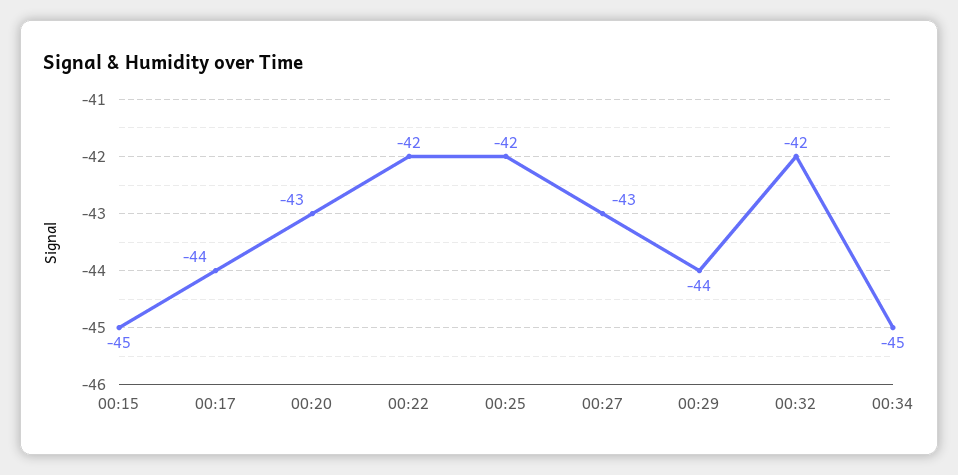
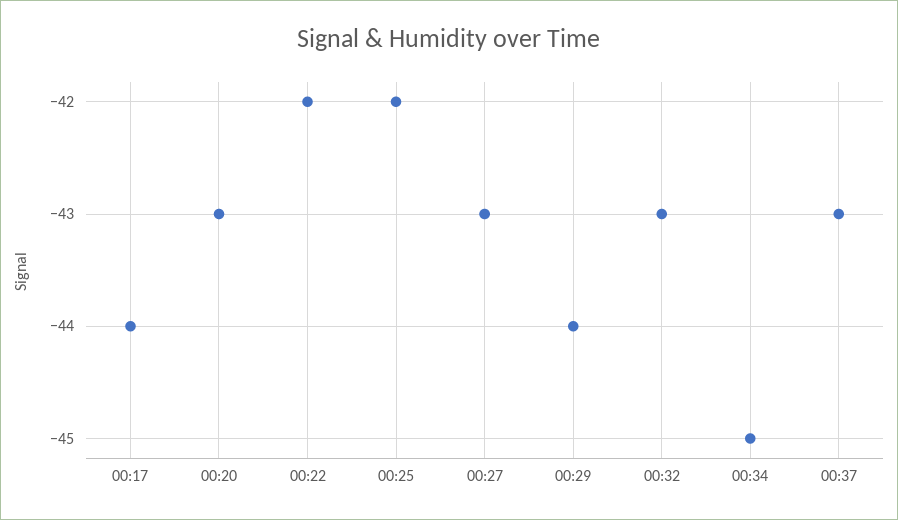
00:15: -45 -> none
00:32: -42 -> -43
00:37: none -> -43

